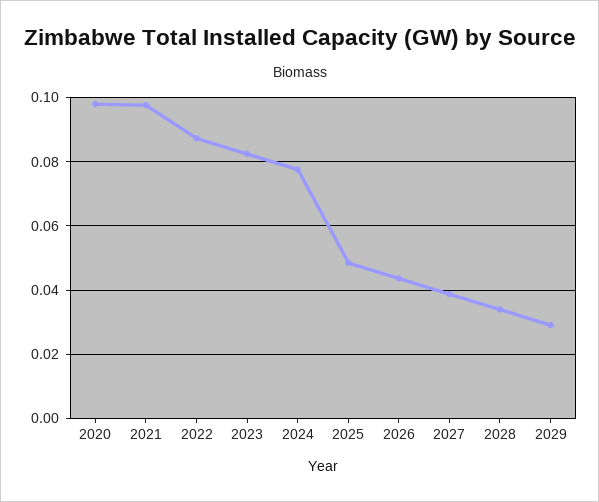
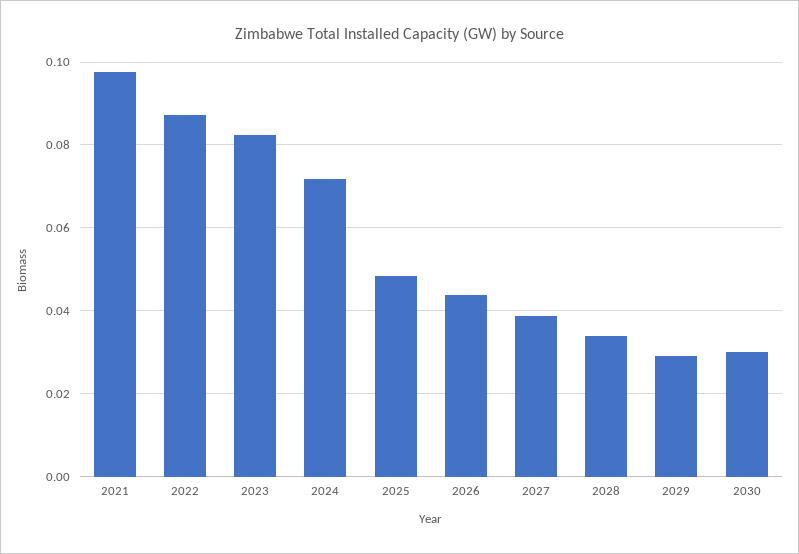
2020: 0.098 -> none
2024: 0.078 -> 0.072
2030: none -> 0.03

